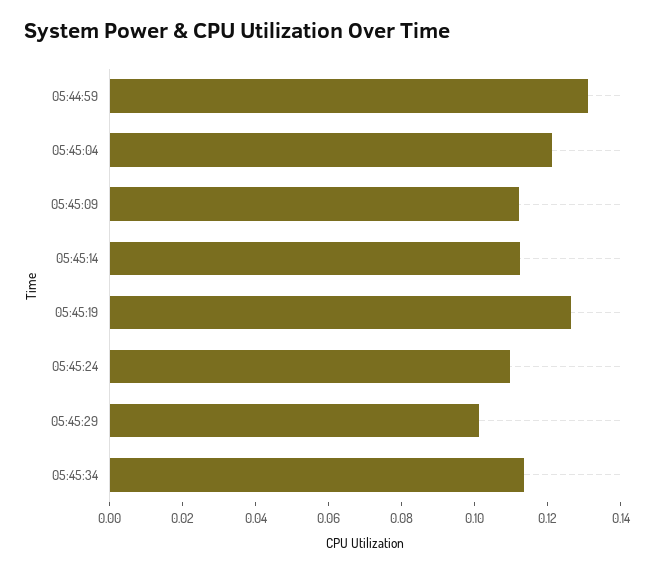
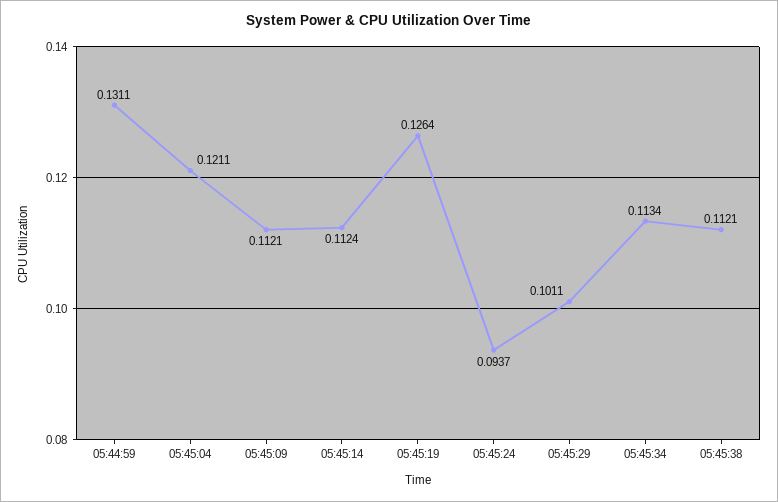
05:45:24: 0.11 -> 0.0937
05:45:38: none -> 0.1121

